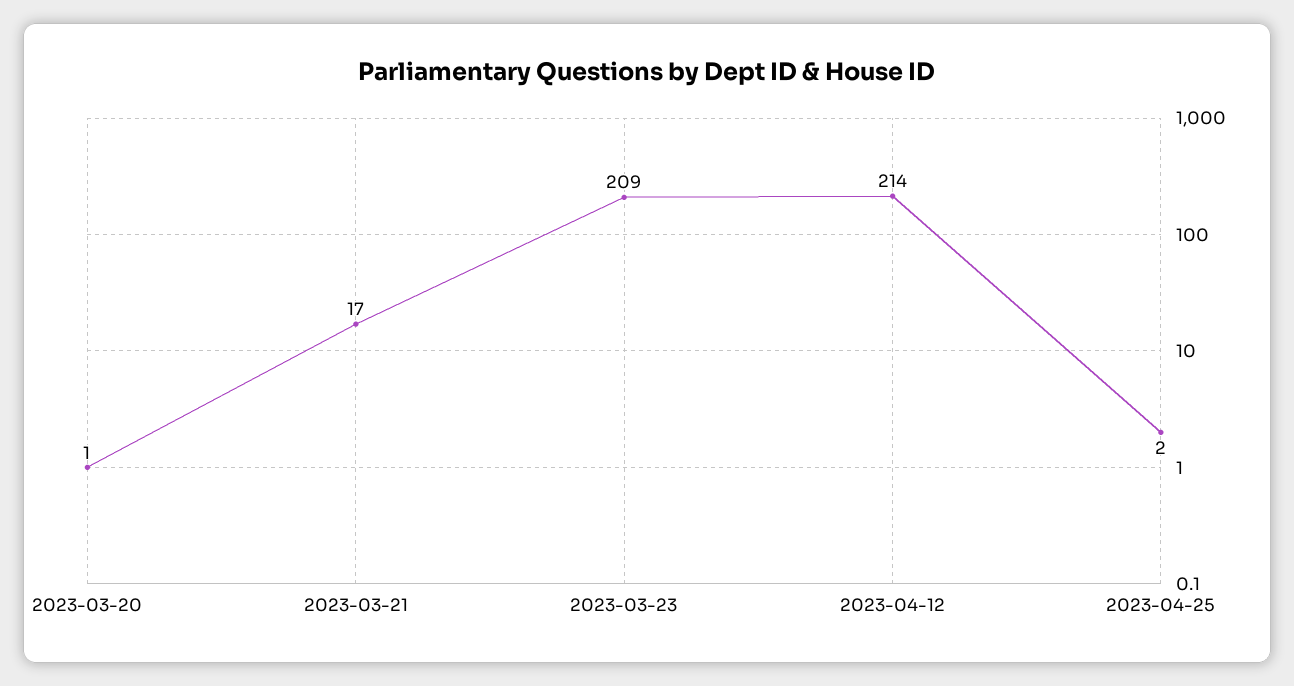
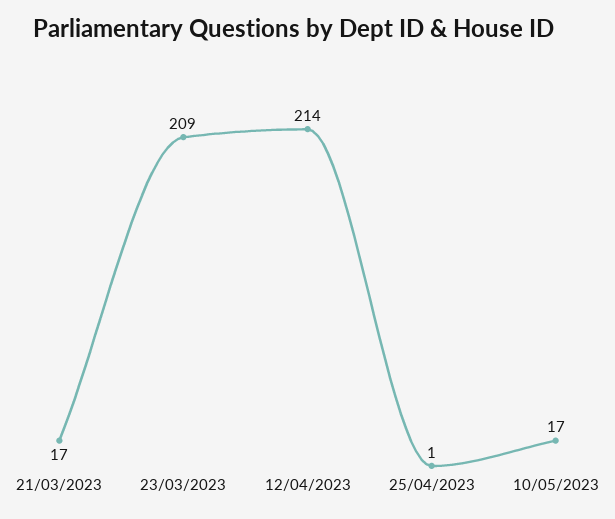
2023-03-20: 1 -> none
2023-04-25: 2 -> 1
10/05/2023: none -> 17

